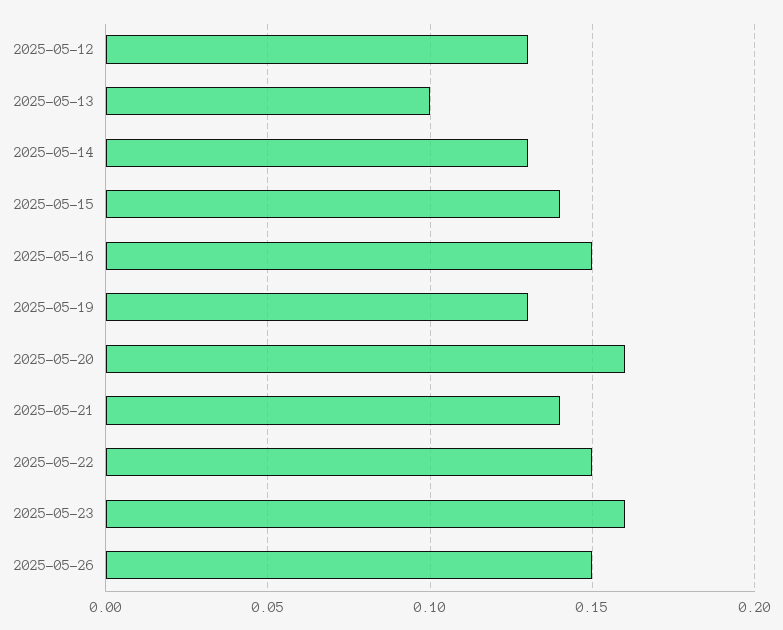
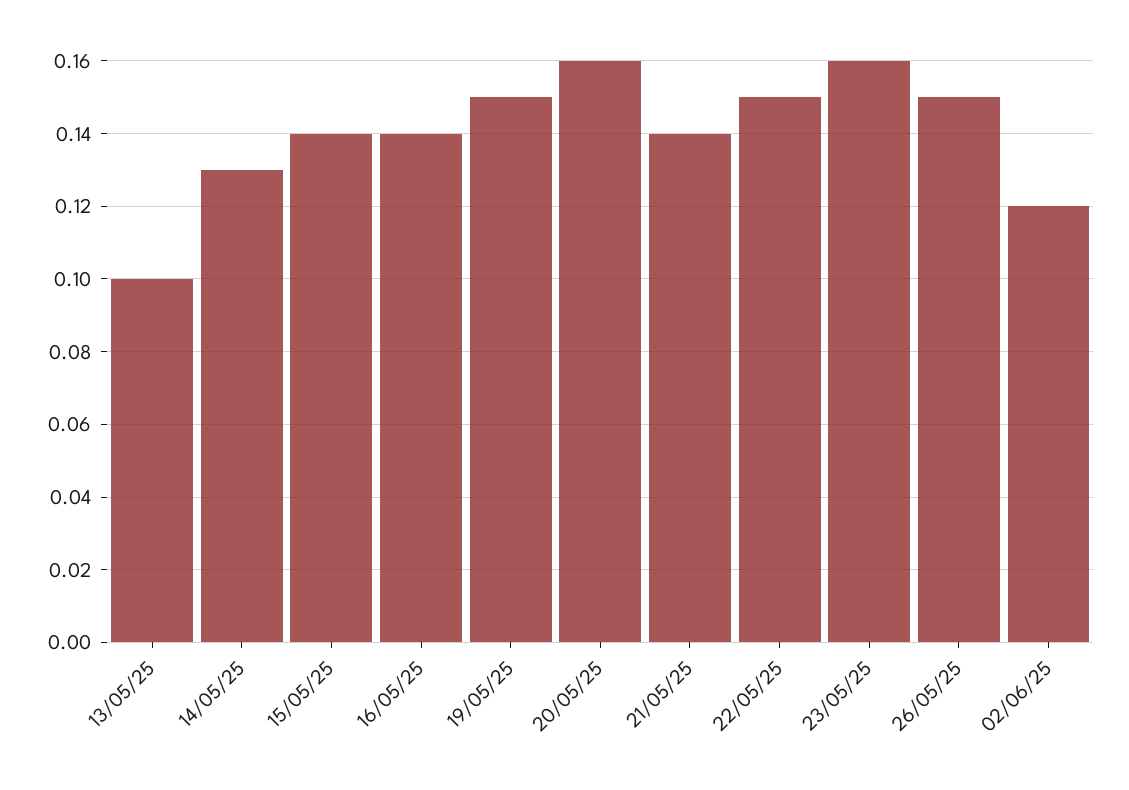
2025-05-12: 0.13 -> none
2025-05-16: 0.15 -> 0.14
2025-05-19: 0.13 -> 0.15
02/06/25: none -> 0.12

